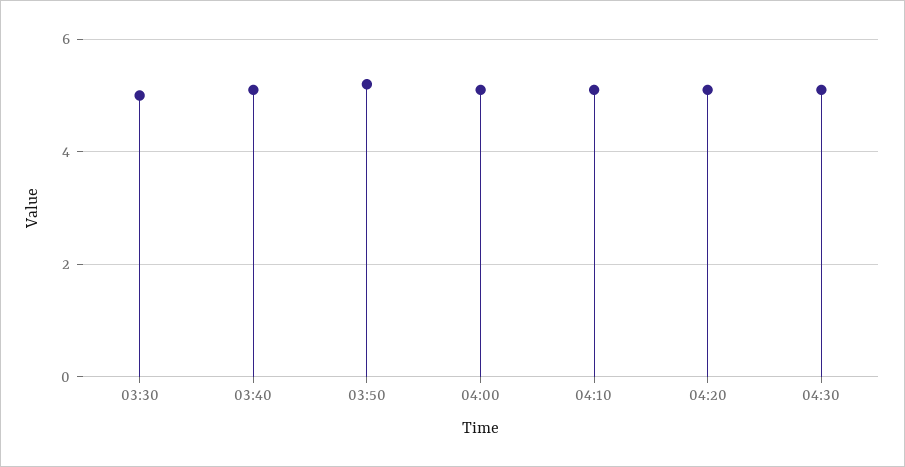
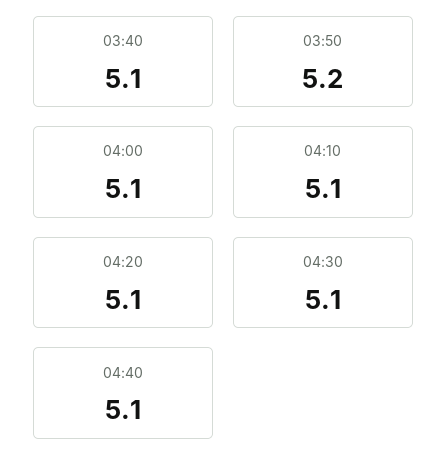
03:30: 5 -> none
04:40: none -> 5.1

